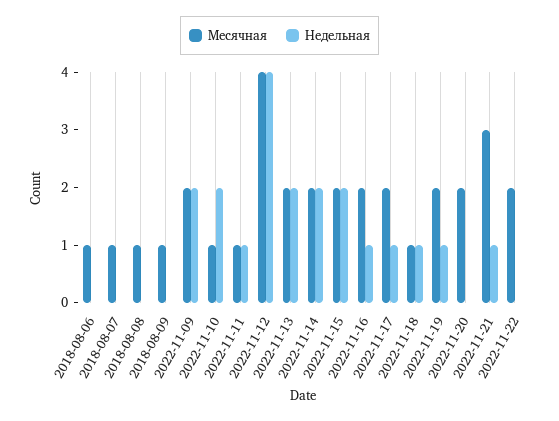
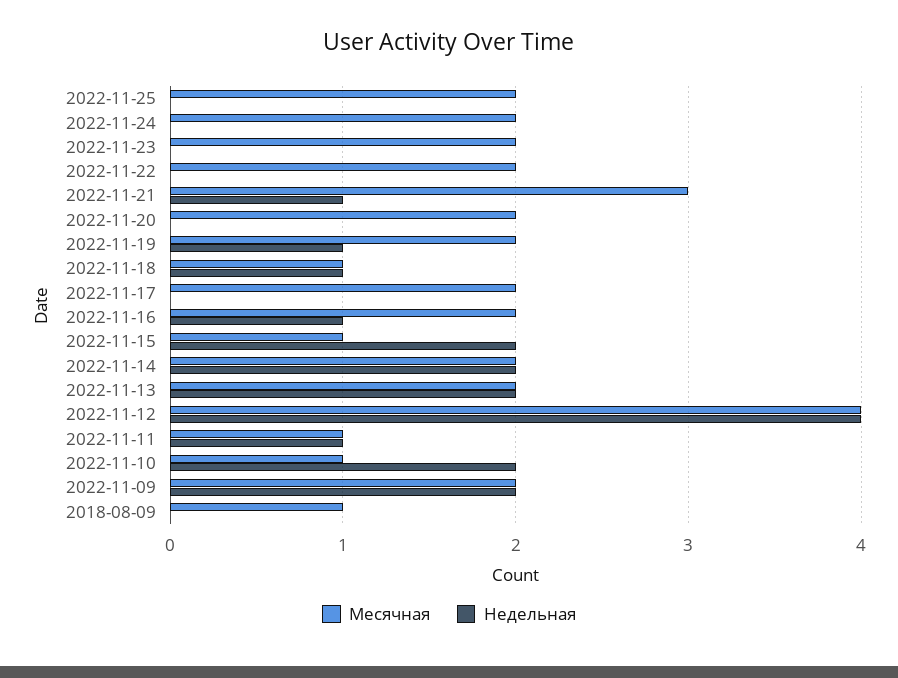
Месячная, 2018-08-06: 1 -> none
Недельная, 2018-08-06: 0 -> none
Месячная, 2018-08-07: 1 -> none
Недельная, 2018-08-07: 0 -> none
Месячная, 2018-08-08: 1 -> none
Недельная, 2018-08-08: 0 -> none
Месячная, 2022-11-15: 2 -> 1
Недельная, 2022-11-17: 1 -> 0
Месячная, 2022-11-25: none -> 2
Недельная, 2022-11-25: none -> 0
Месячная, 2022-11-24: none -> 2
Недельная, 2022-11-24: none -> 0
Месячная, 2022-11-23: none -> 2
Недельная, 2022-11-23: none -> 0

